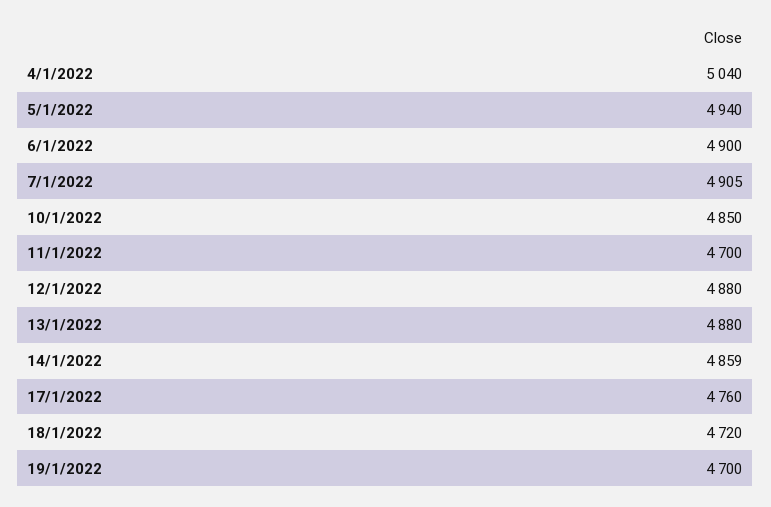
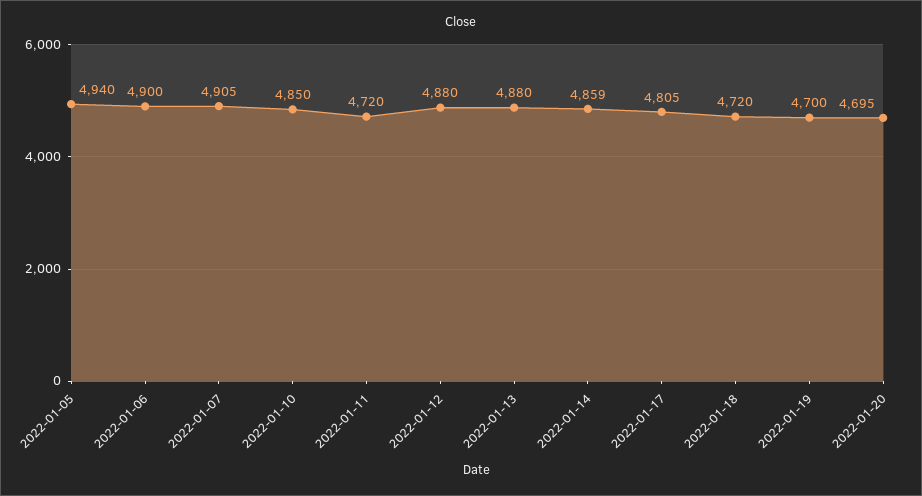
4/1/2022: 5040 -> none
11/1/2022: 4700 -> 4720
17/1/2022: 4760 -> 4805
2022-01-20: none -> 4695

